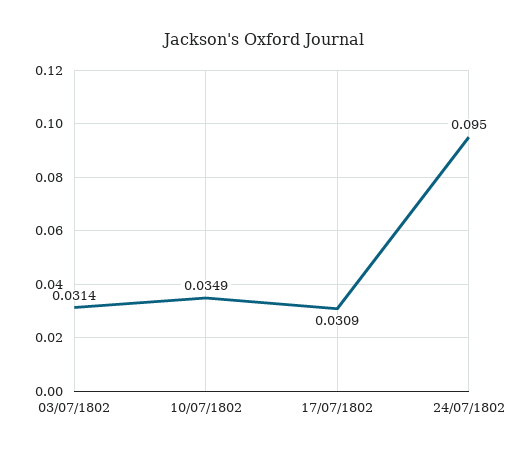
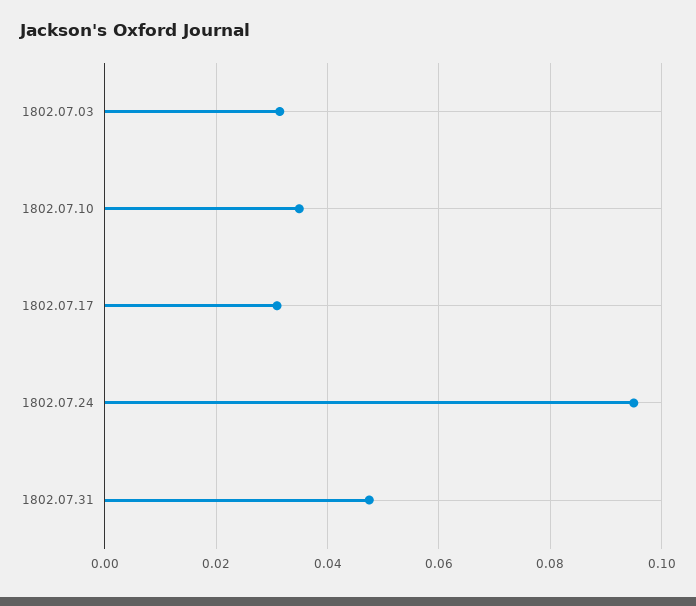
1802.07.31: none -> 0.048

